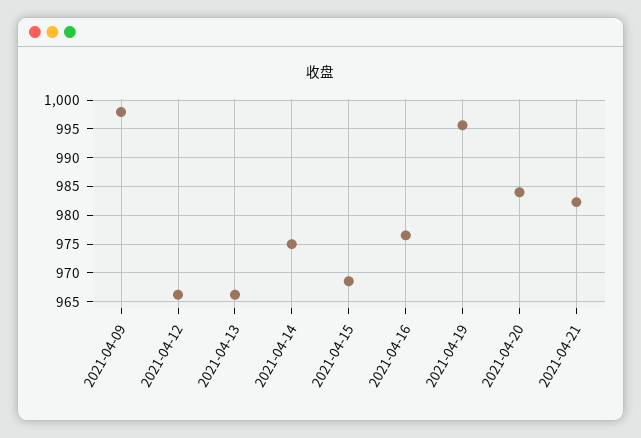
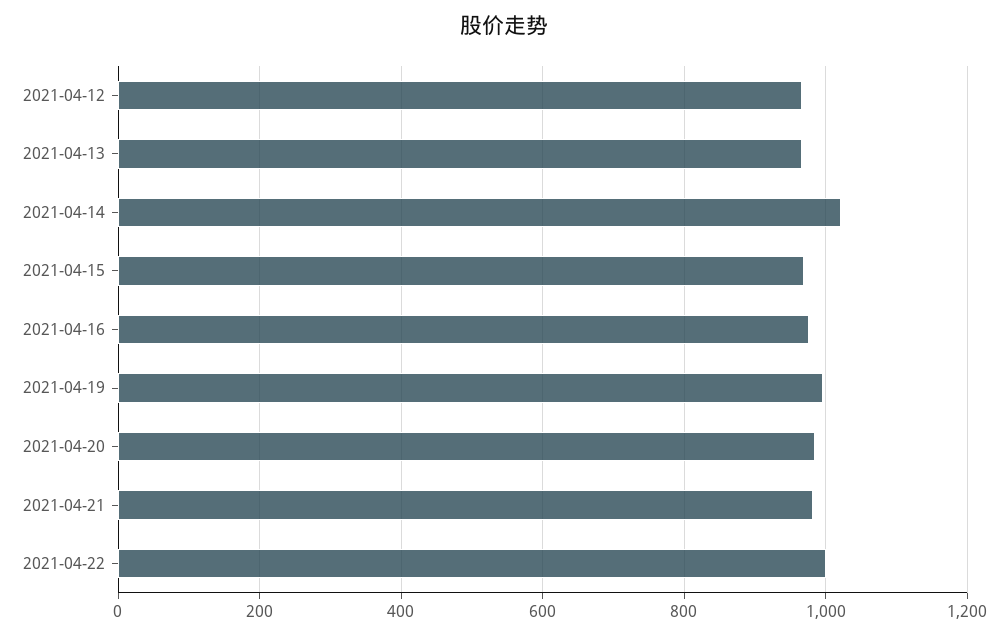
2021-04-09: 997.5 -> none
2021-04-14: 975 -> 1020
2021-04-22: none -> 1000

